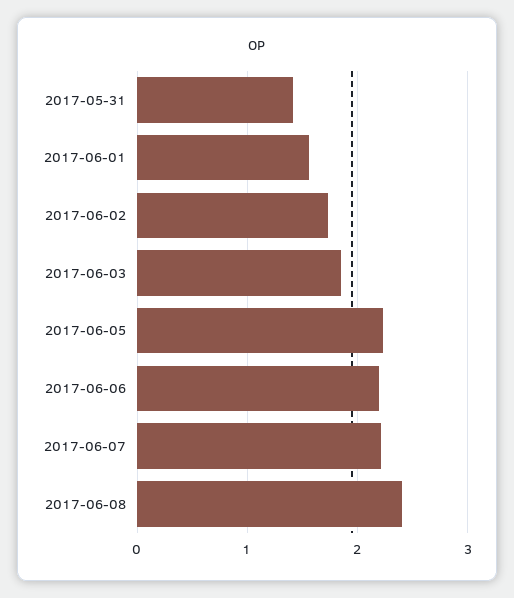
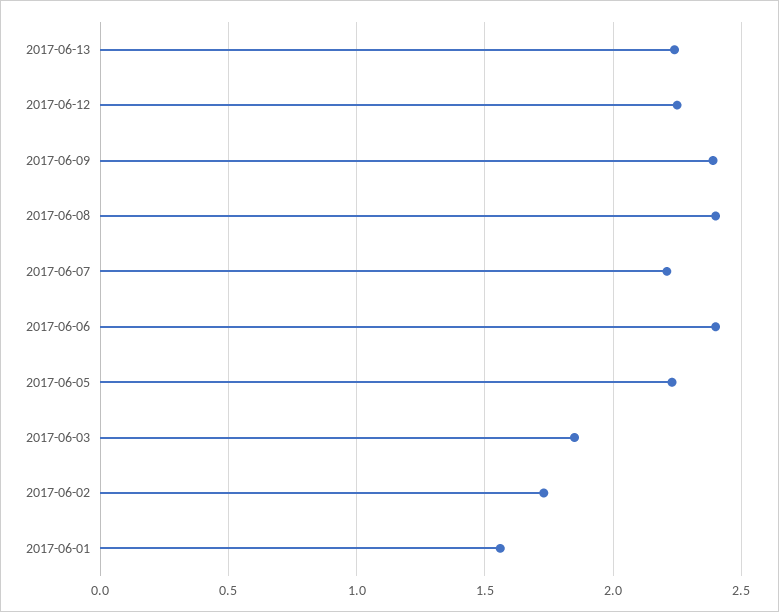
2017-05-31: 1.4 -> none
2017-06-06: 2.2 -> 2.4
2017-06-13: none -> 2.25
2017-06-12: none -> 2.25
2017-06-09: none -> 2.4

